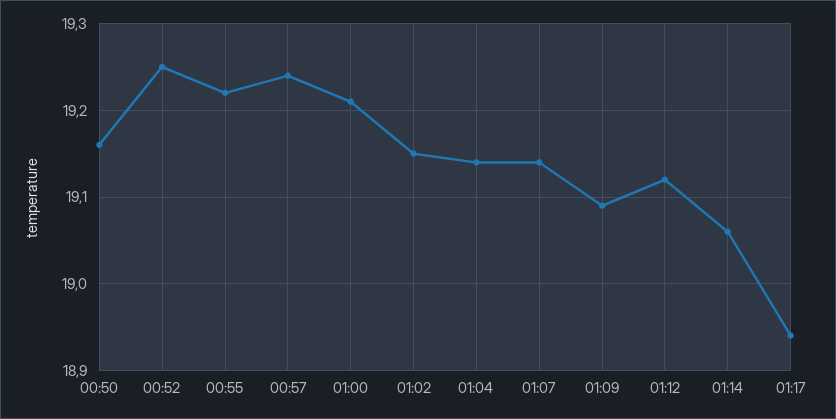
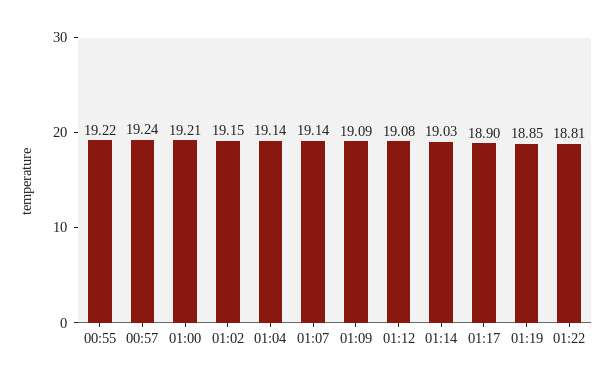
00:50: 19.16 -> none
00:52: 19.25 -> none
01:12: 19.12 -> 19.08
01:14: 19.06 -> 19.03
01:17: 18.94 -> 18.9
01:19: none -> 18.85
01:22: none -> 18.81

